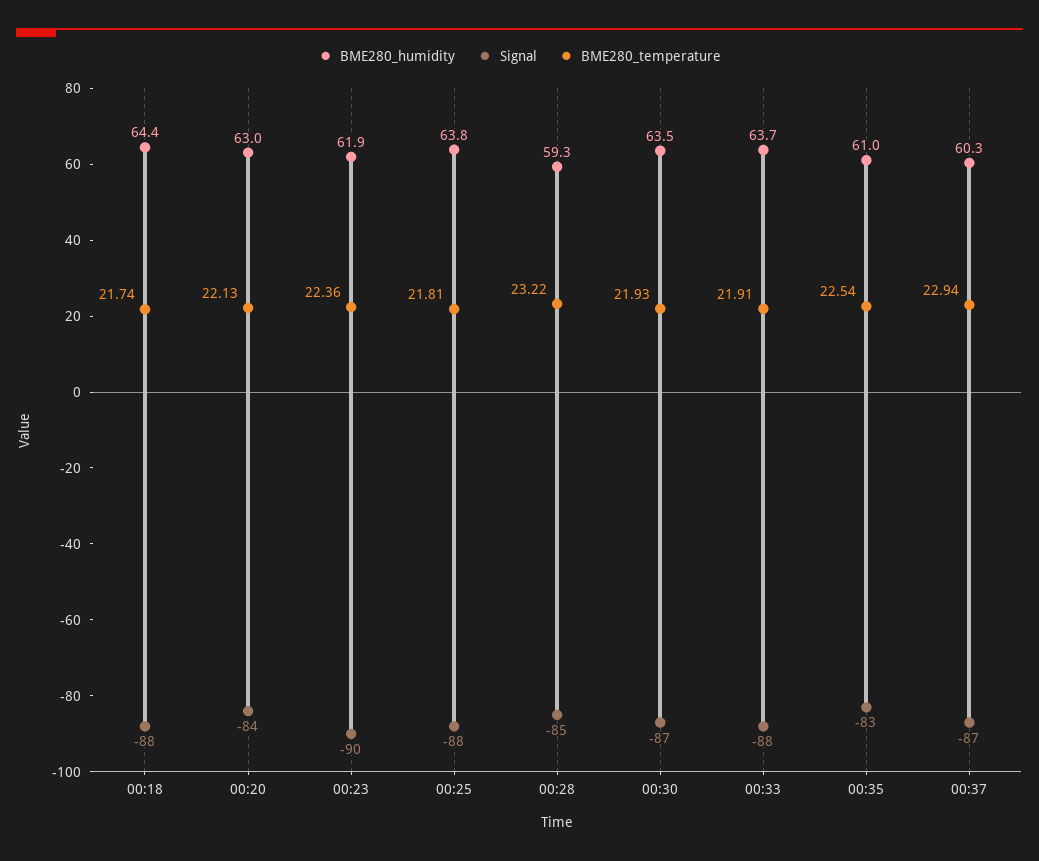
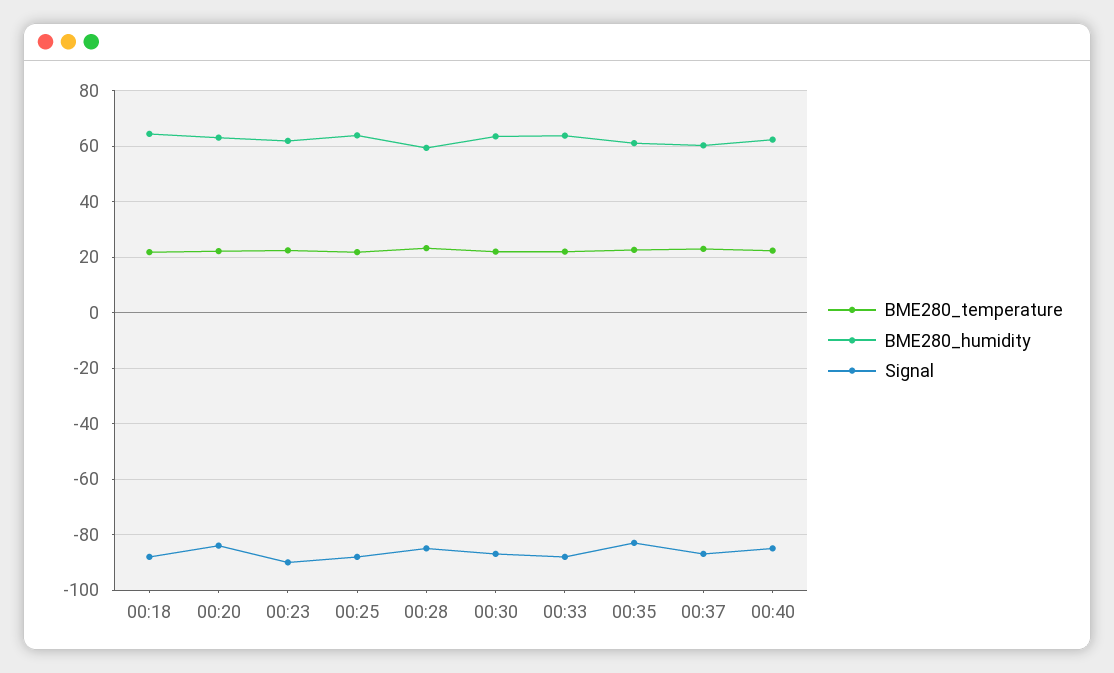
BME280_temperature, 00:40: none -> 22.5
BME280_humidity, 00:40: none -> 62.5
Signal, 00:40: none -> -85

